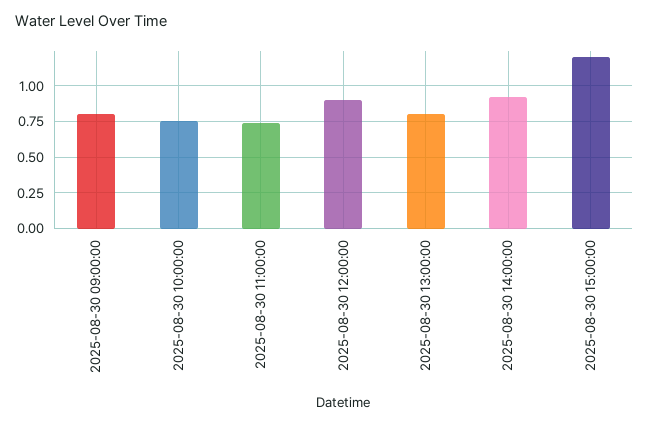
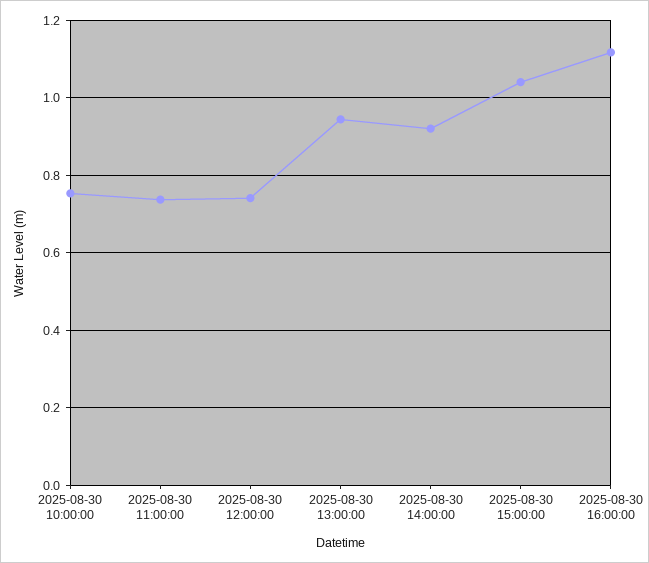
2025-08-30 09:00:00: 0.8 -> none
2025-08-30 12:00:00: 0.9 -> 0.74
2025-08-30 13:00:00: 0.8 -> 0.94
2025-08-30 15:00:00: 1.2 -> 1.04
2025-08-30 16:00:00: none -> 1.12

